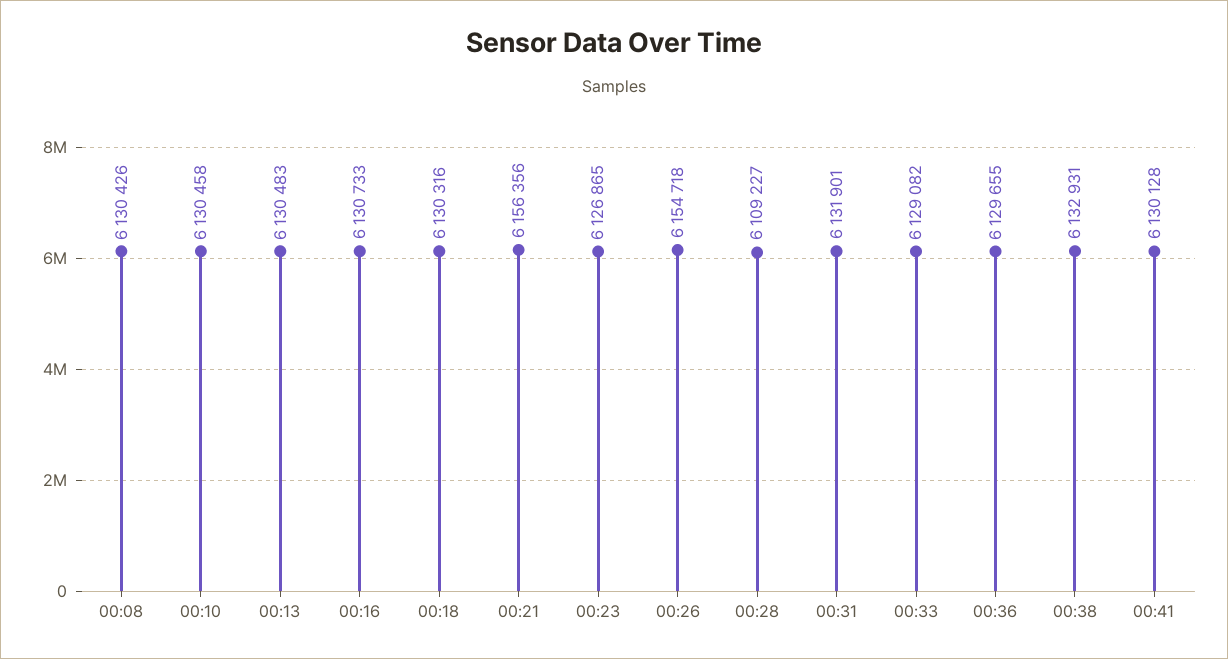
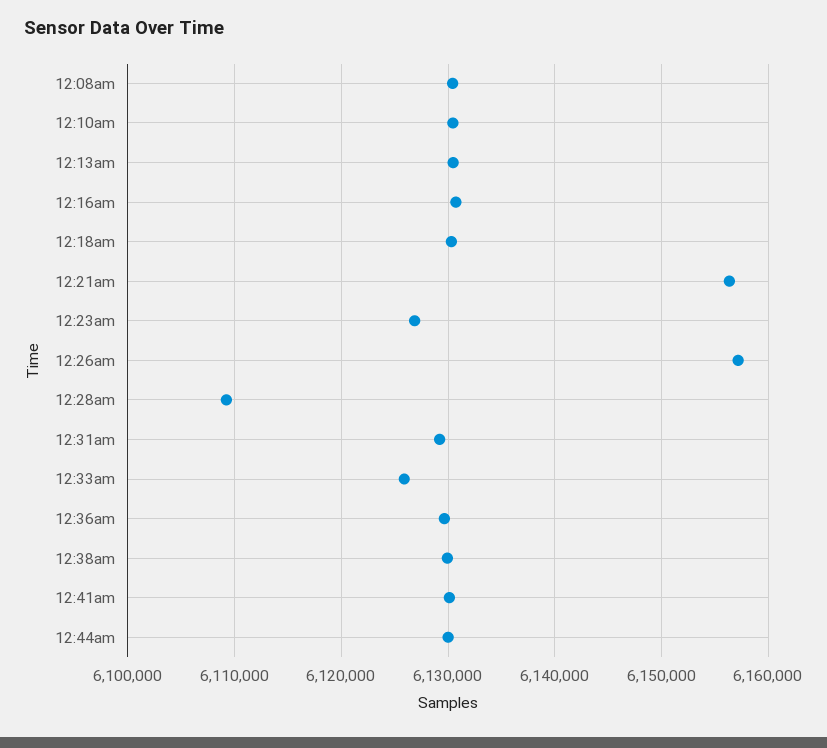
00:26: 6154718 -> 6157000
00:31: 6131901 -> 6129000
00:33: 6129082 -> 6126000
00:38: 6132931 -> 6130000
12:44am: none -> 6130000

